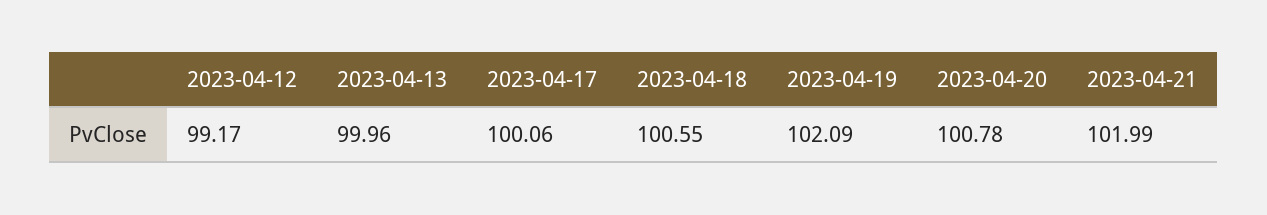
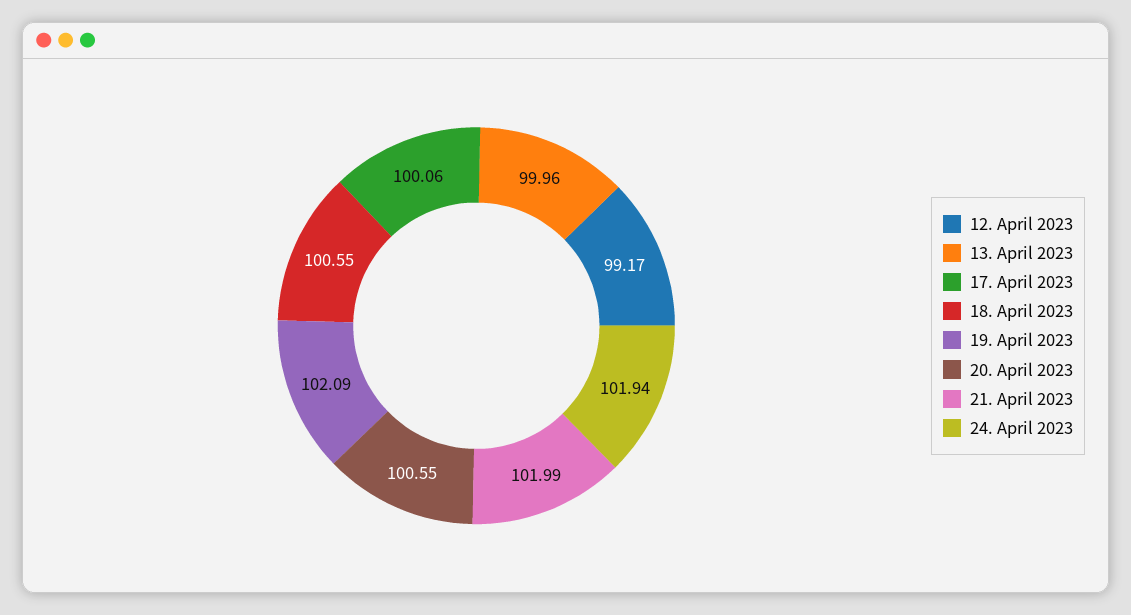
2023-04-20: 100.78 -> 100.55
24. April 2023: none -> 101.94

